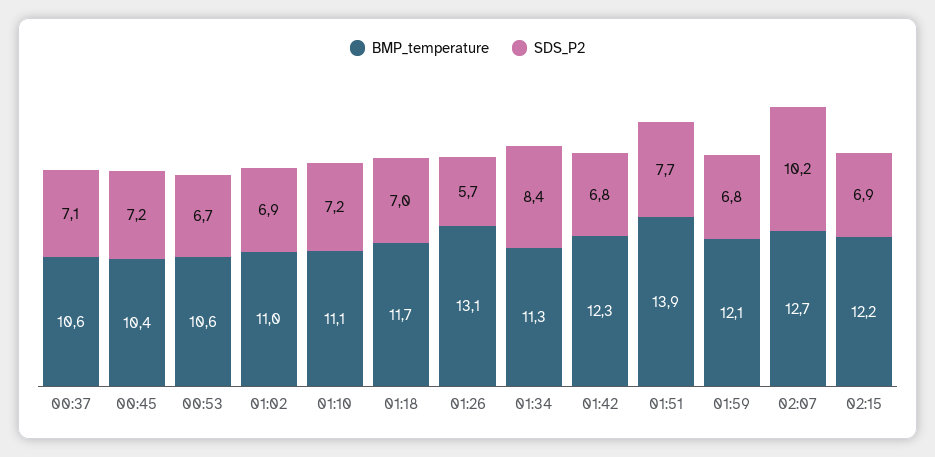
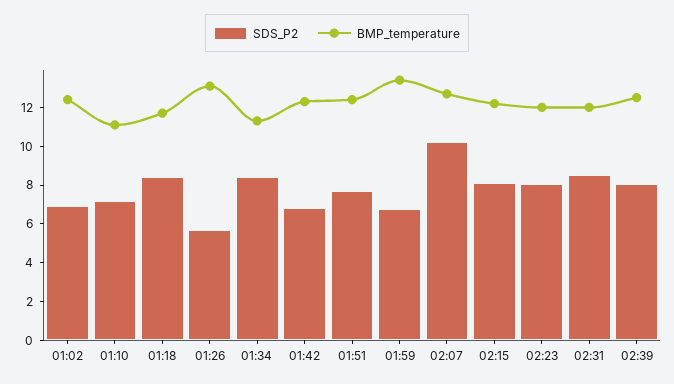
BMP_temperature, 00:37: 10.6 -> none
SDS_P2, 00:37: 7.1 -> none
BMP_temperature, 00:45: 10.4 -> none
SDS_P2, 00:45: 7.2 -> none
BMP_temperature, 00:53: 10.6 -> none
SDS_P2, 00:53: 6.7 -> none
BMP_temperature, 01:02: 11 -> 12.5
SDS_P2, 01:18: 7 -> 8.5
BMP_temperature, 01:51: 13.9 -> 12.5
BMP_temperature, 01:59: 12.1 -> 13.5
SDS_P2, 02:15: 6.9 -> 8
SDS_P2, 02:23: none -> 8
BMP_temperature, 02:23: none -> 12
SDS_P2, 02:31: none -> 8.5
BMP_temperature, 02:31: none -> 12
SDS_P2, 02:39: none -> 8
BMP_temperature, 02:39: none -> 12.5

